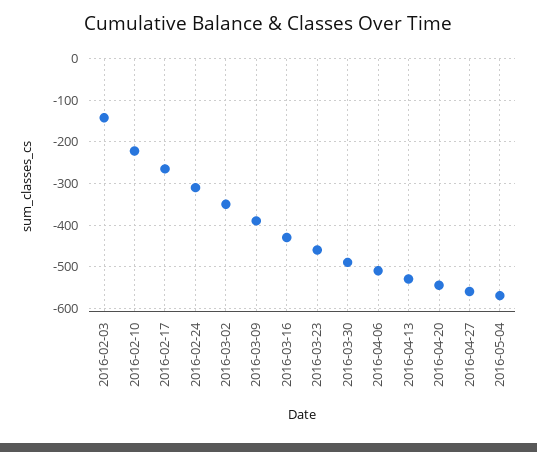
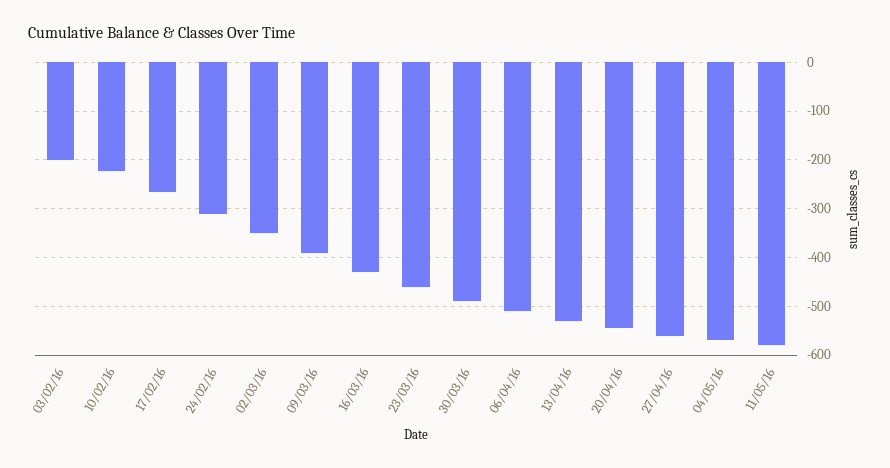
2016-02-03: -140 -> -200
11/05/16: none -> -580

